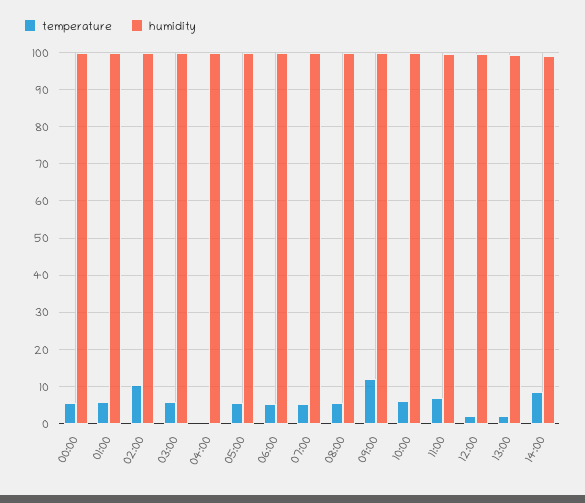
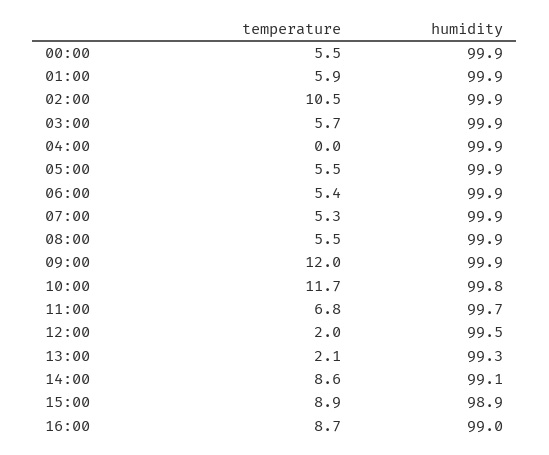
temperature, 10:00: 6 -> 11.7
temperature, 15:00: none -> 8.9
humidity, 15:00: none -> 98.9
temperature, 16:00: none -> 8.7
humidity, 16:00: none -> 99

